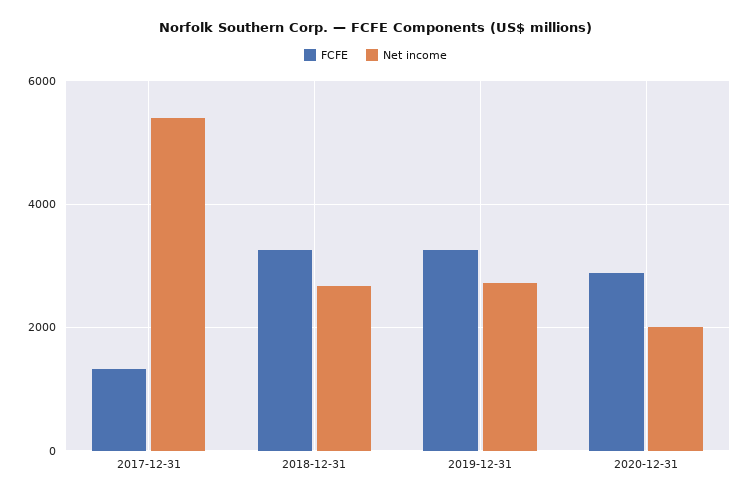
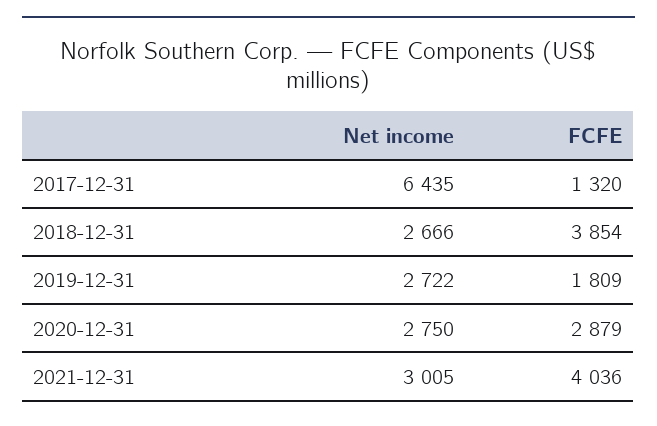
Net income, 2017-12-31: 5400 -> 6435
FCFE, 2018-12-31: 3200 -> 3854
FCFE, 2019-12-31: 3200 -> 1809
Net income, 2020-12-31: 2000 -> 2750
Net income, 2021-12-31: none -> 3005
FCFE, 2021-12-31: none -> 4036

